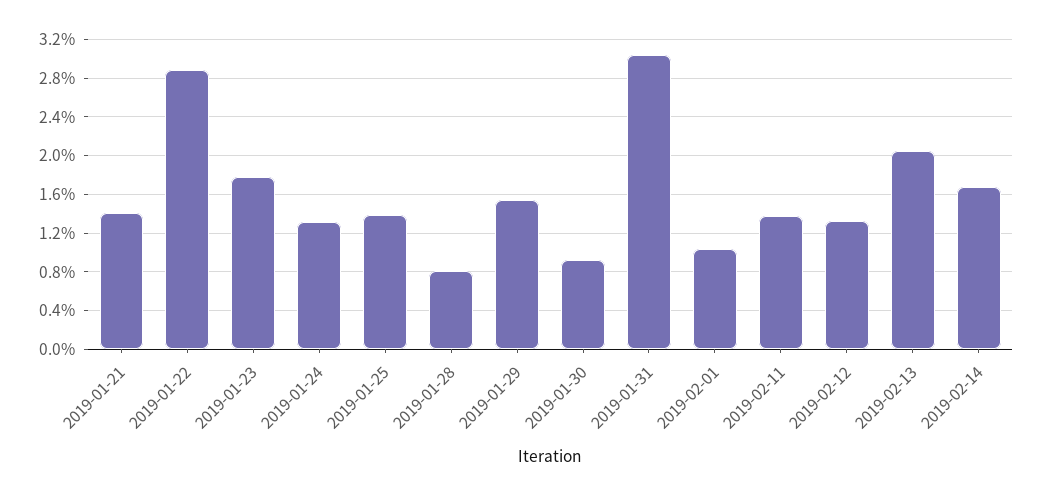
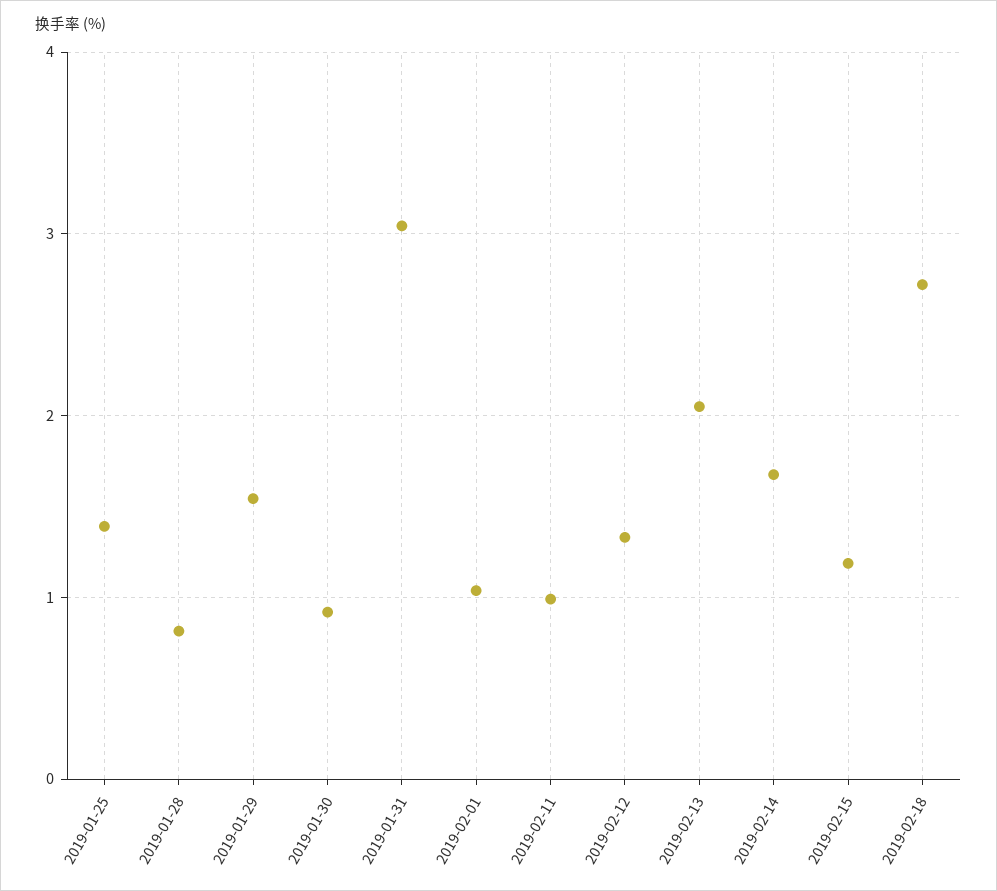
2019-01-21: 1.4 -> none
2019-01-22: 2.9 -> none
2019-01-23: 1.8 -> none
2019-01-24: 1.3 -> none
2019-02-11: 1.4 -> 1
2019-02-15: none -> 1.2
2019-02-18: none -> 2.7

